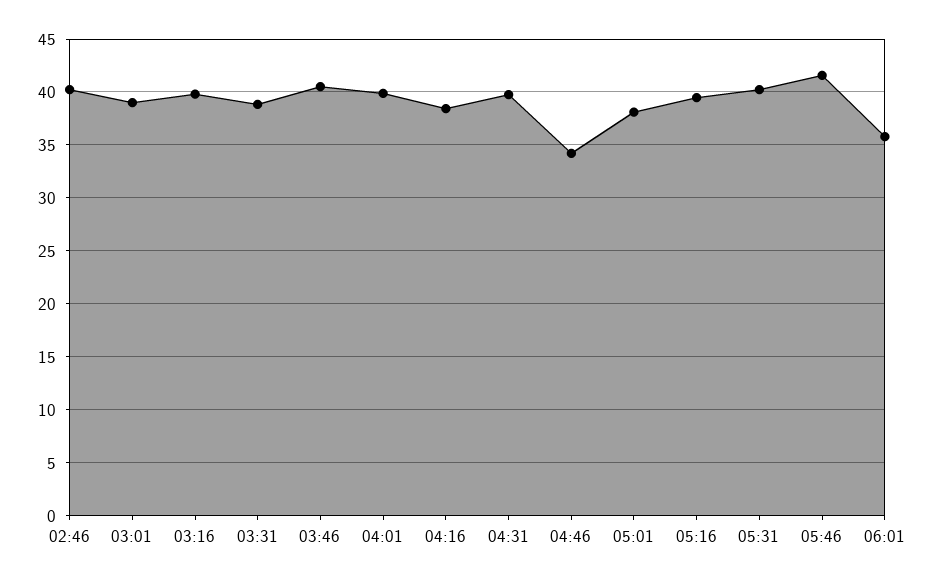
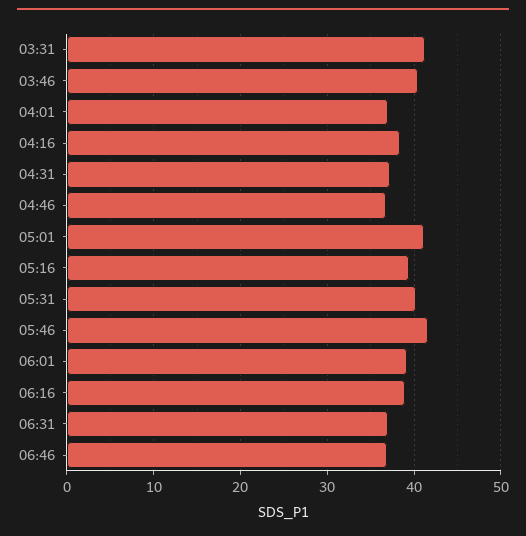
02:46: 40 -> none
03:01: 39 -> none
03:16: 40 -> none
03:31: 39 -> 41
04:01: 40 -> 37
04:31: 40 -> 37
04:46: 34 -> 37
05:01: 38 -> 41
06:01: 36 -> 39
06:16: none -> 39
06:31: none -> 37
06:46: none -> 37

